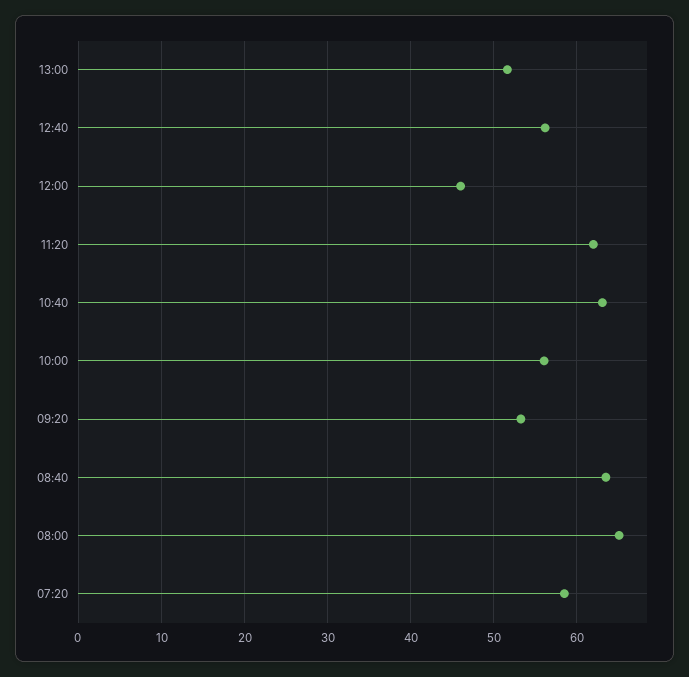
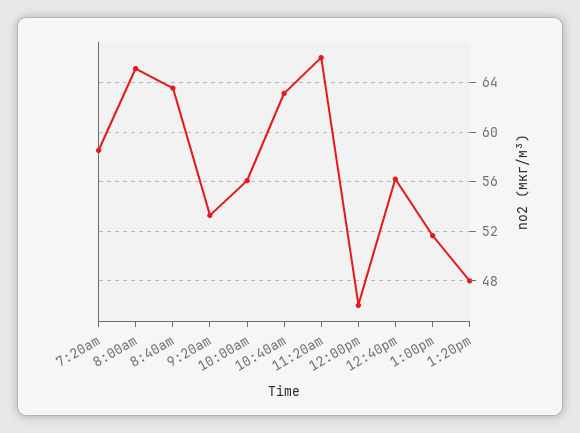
11:20: 62 -> 66
1:20pm: none -> 48

